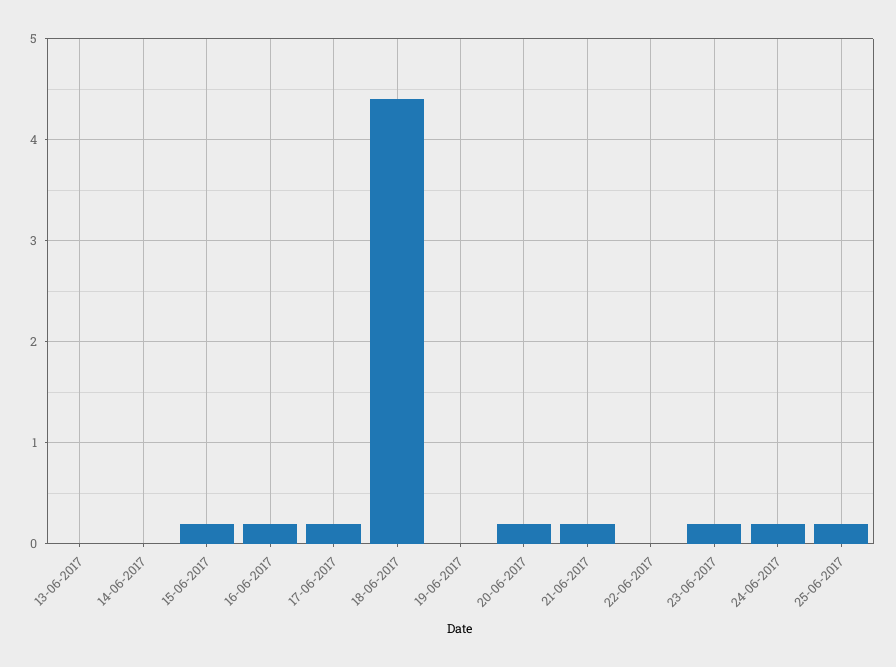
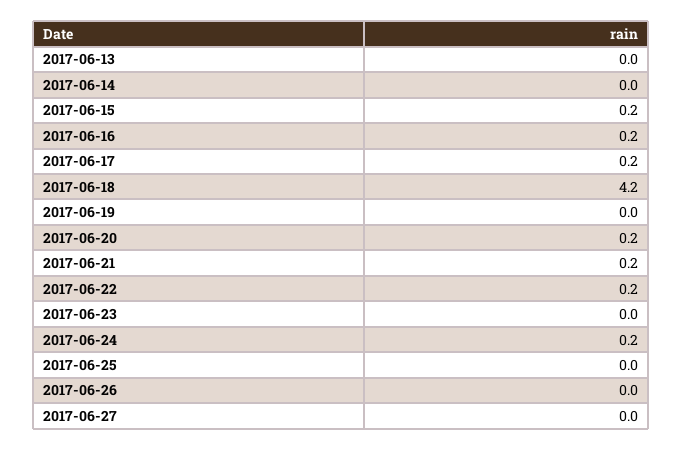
18-06-2017: 4.4 -> 4.2
22-06-2017: 0 -> 0.2
23-06-2017: 0.2 -> 0
25-06-2017: 0.2 -> 0
2017-06-26: none -> 0
2017-06-27: none -> 0

